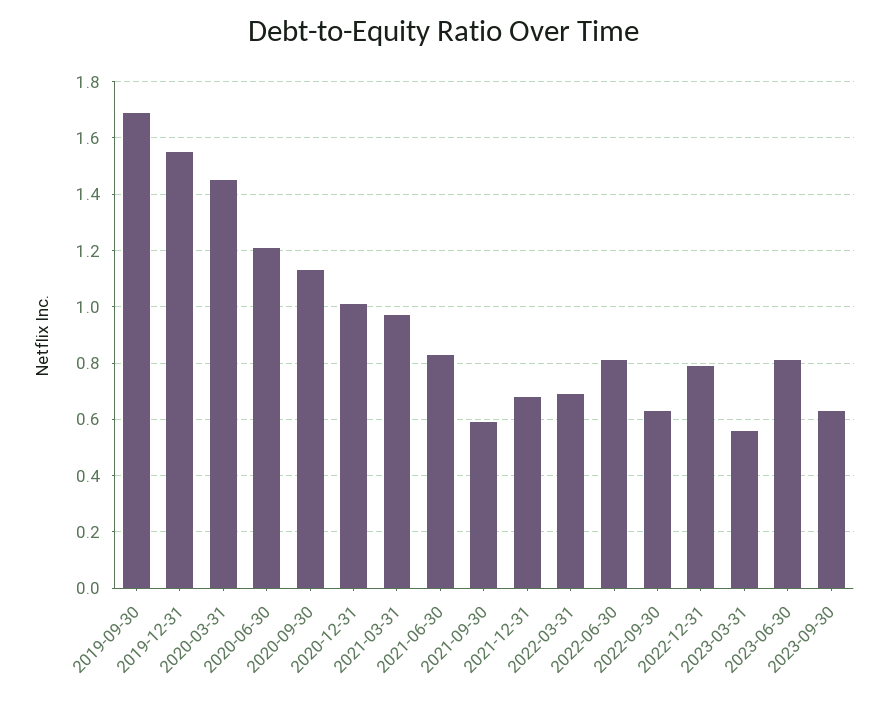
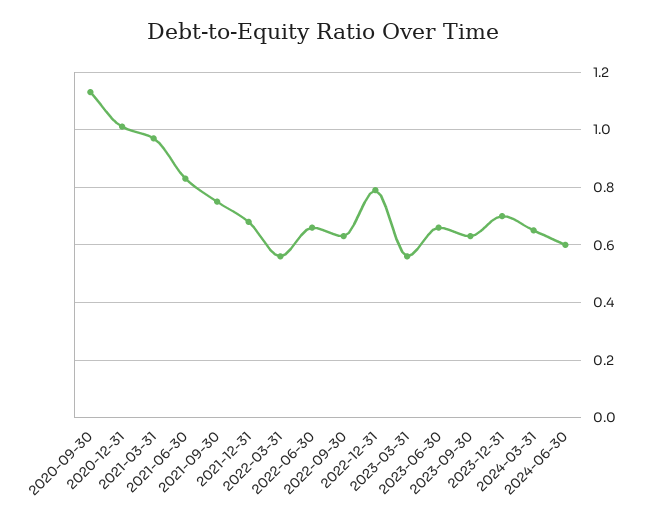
2019-09-30: 1.7 -> none
2019-12-31: 1.55 -> none
2020-03-31: 1.45 -> none
2020-06-30: 1.2 -> none
2021-09-30: 0.6 -> 0.75
2022-03-31: 0.7 -> 0.55
2022-06-30: 0.8 -> 0.65
2023-06-30: 0.8 -> 0.65
2023-12-31: none -> 0.7
2024-03-31: none -> 0.65
2024-06-30: none -> 0.6

